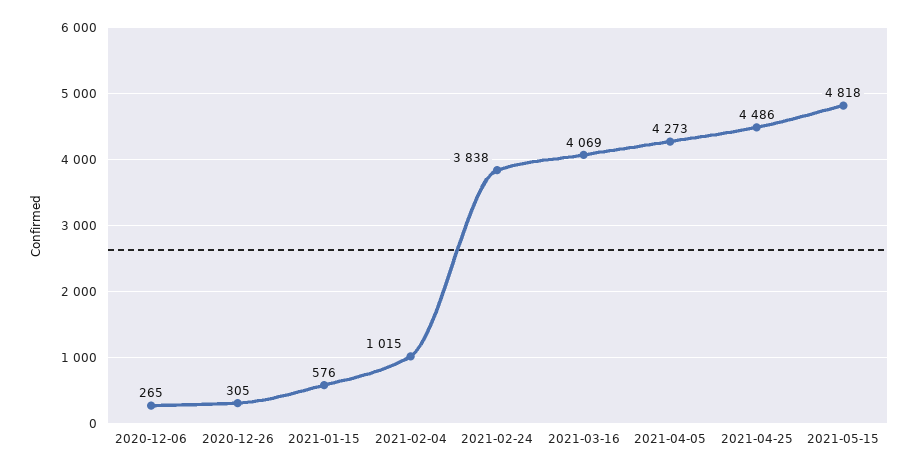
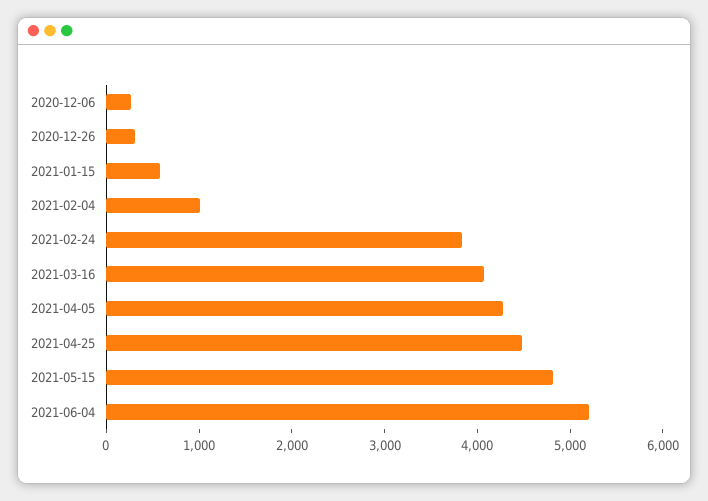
2021-06-04: none -> 5200

